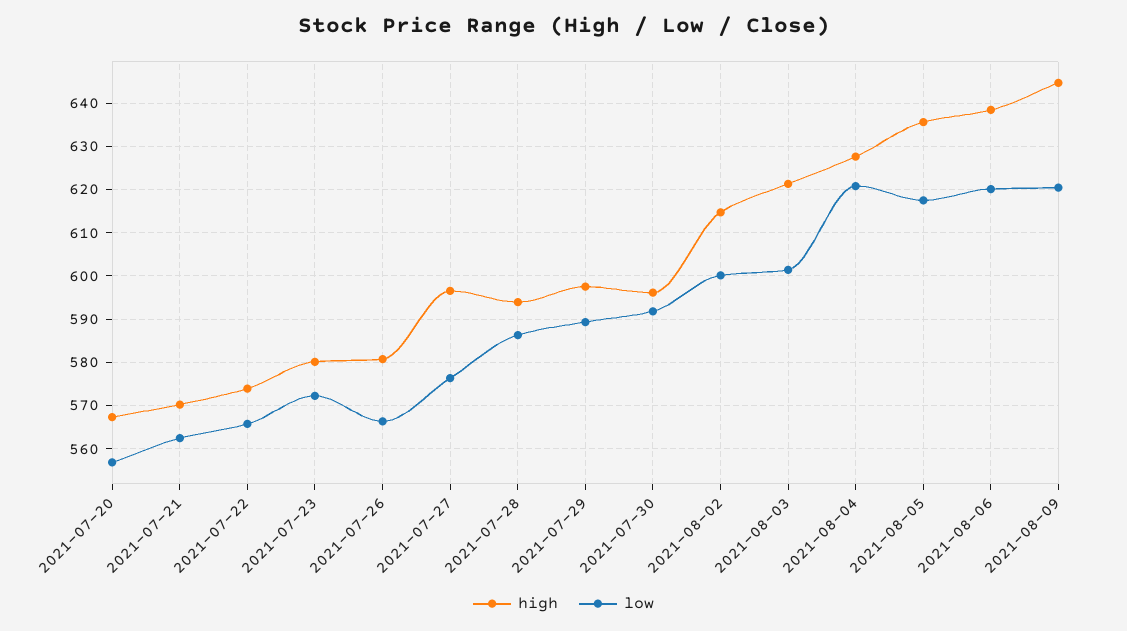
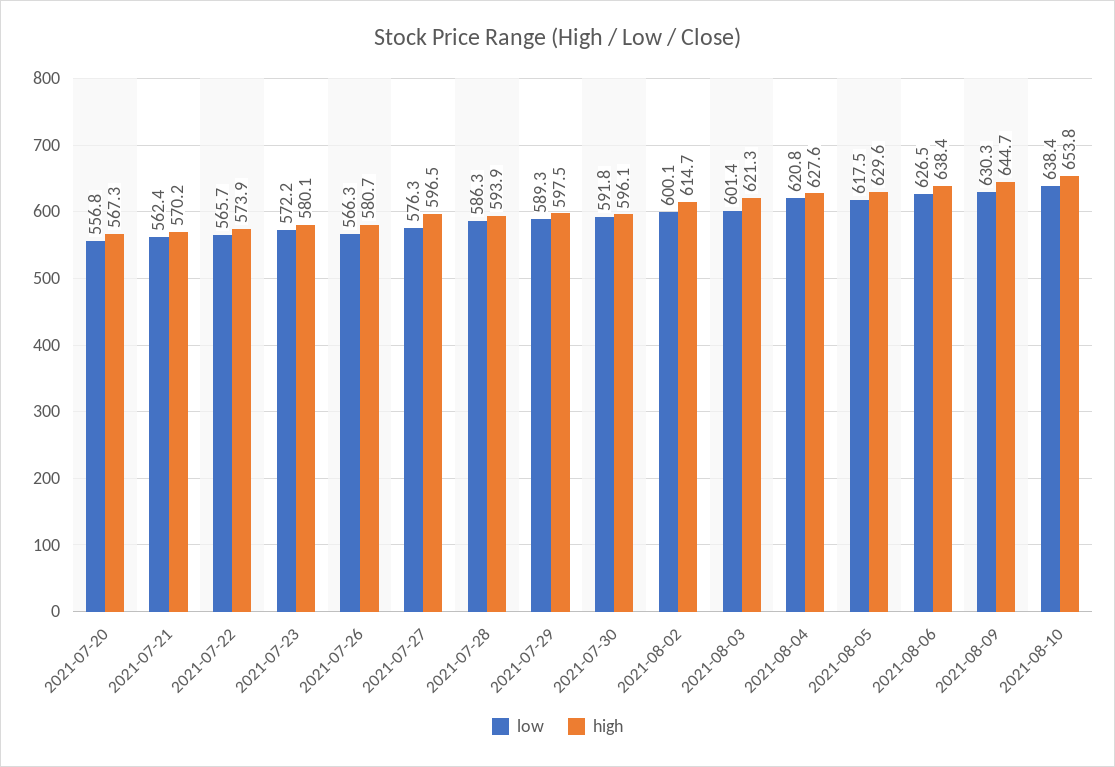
high, 2021-08-05: 636 -> 629.6
low, 2021-08-06: 620 -> 626.5
low, 2021-08-09: 620 -> 630.3
low, 2021-08-10: none -> 638.4
high, 2021-08-10: none -> 653.8

